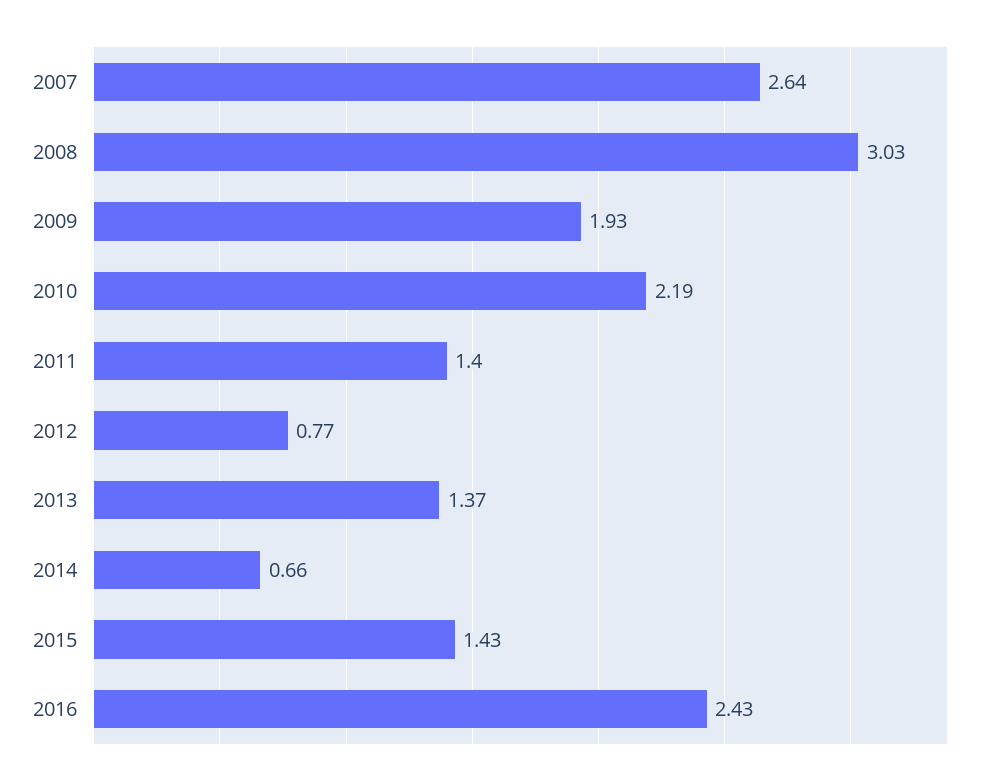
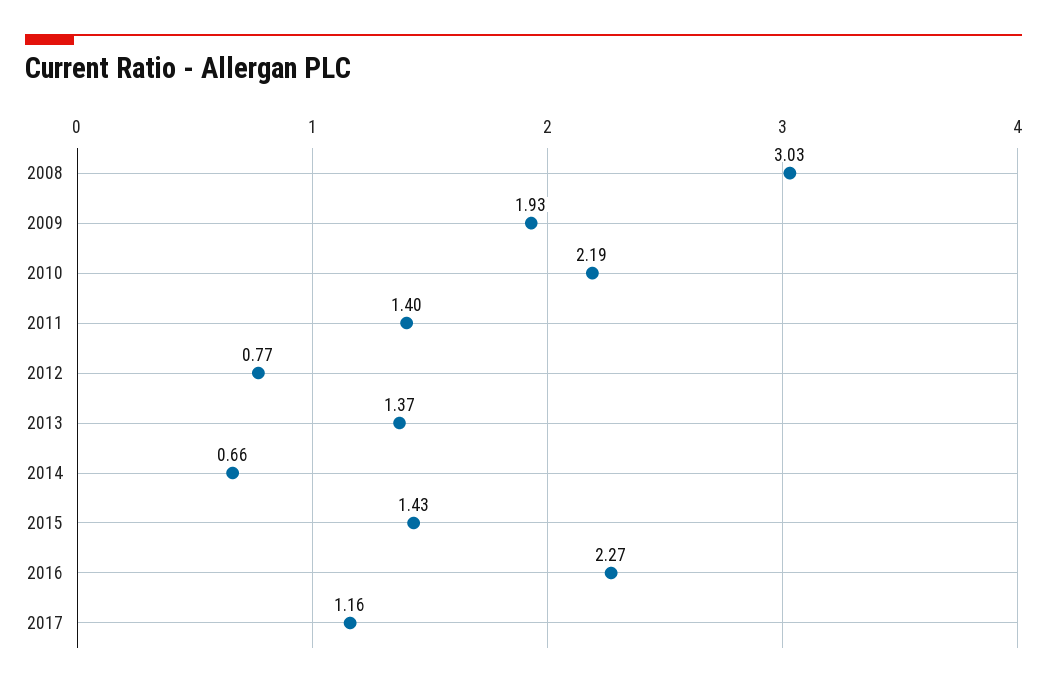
2007: 2.64 -> none
2016: 2.43 -> 2.27
2017: none -> 1.16

